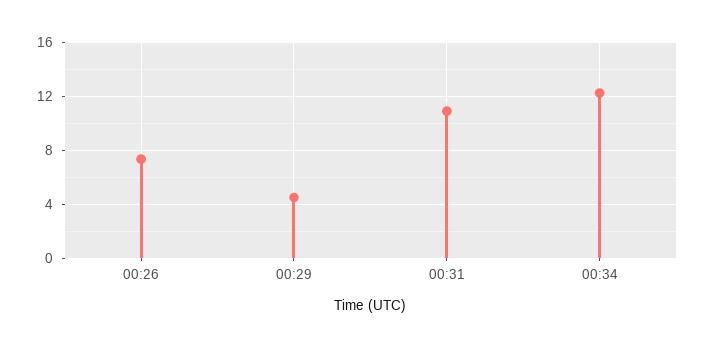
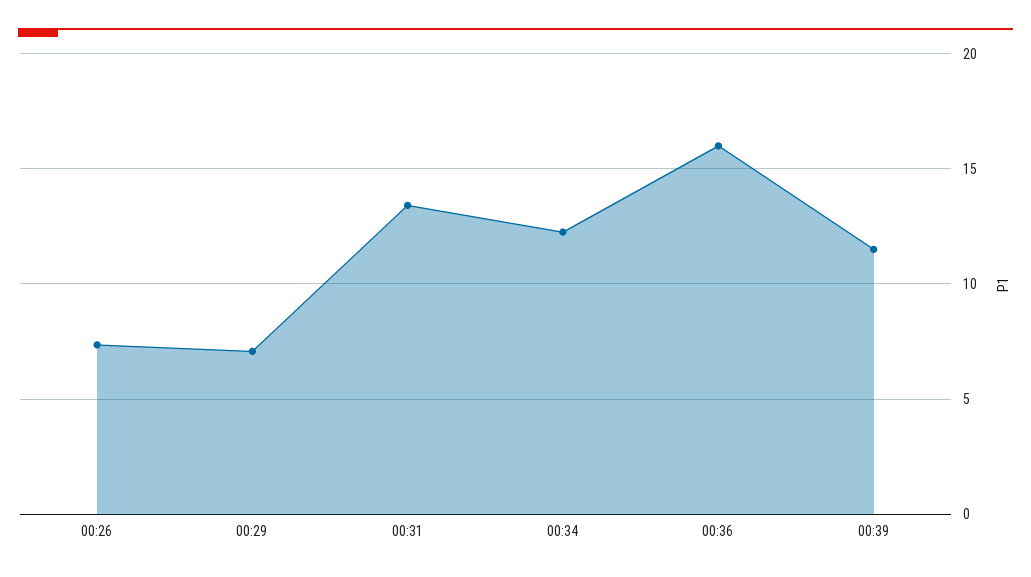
00:29: 4.5 -> 7
00:31: 11 -> 13.5
00:36: none -> 16
00:39: none -> 11.5

